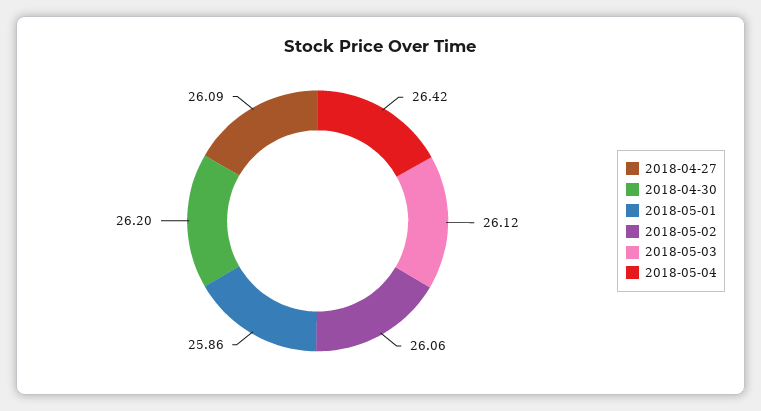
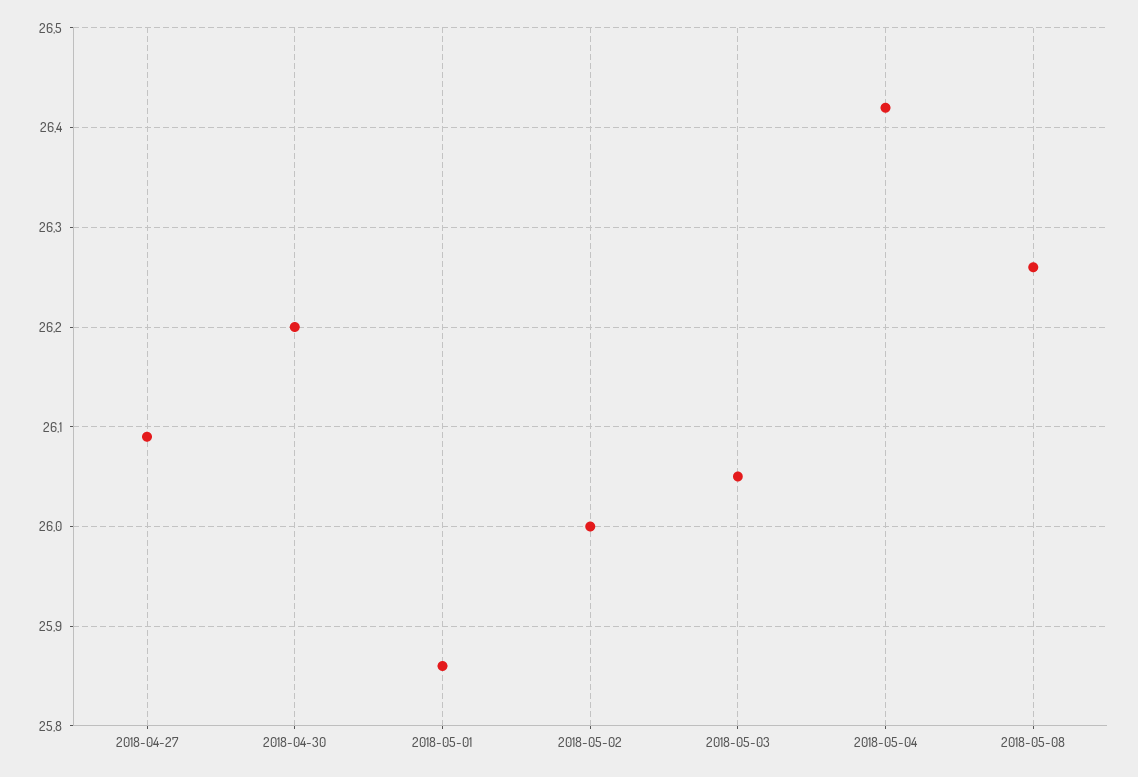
2018-05-02: 26.06 -> 26
2018-05-03: 26.12 -> 26.05
2018-05-08: none -> 26.26

